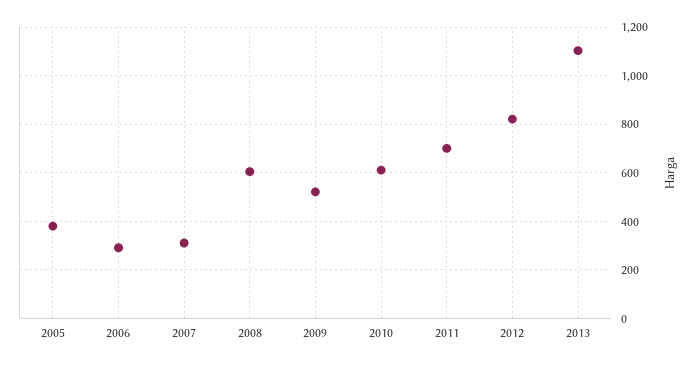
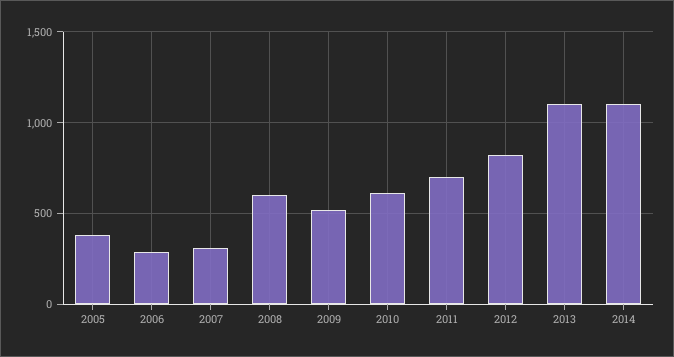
2014: none -> 1100

